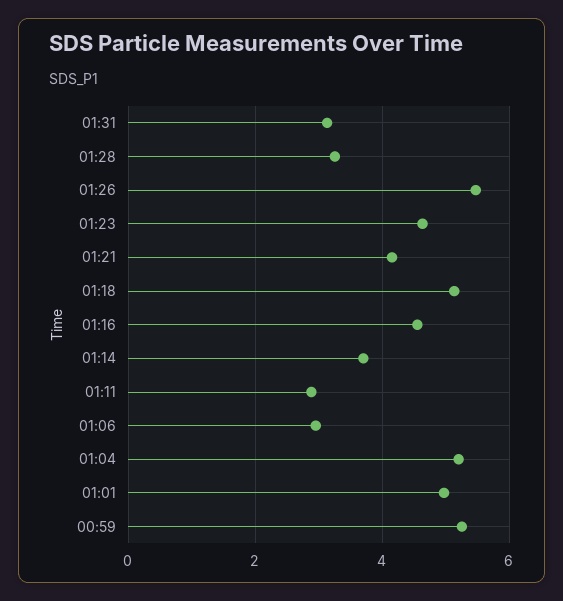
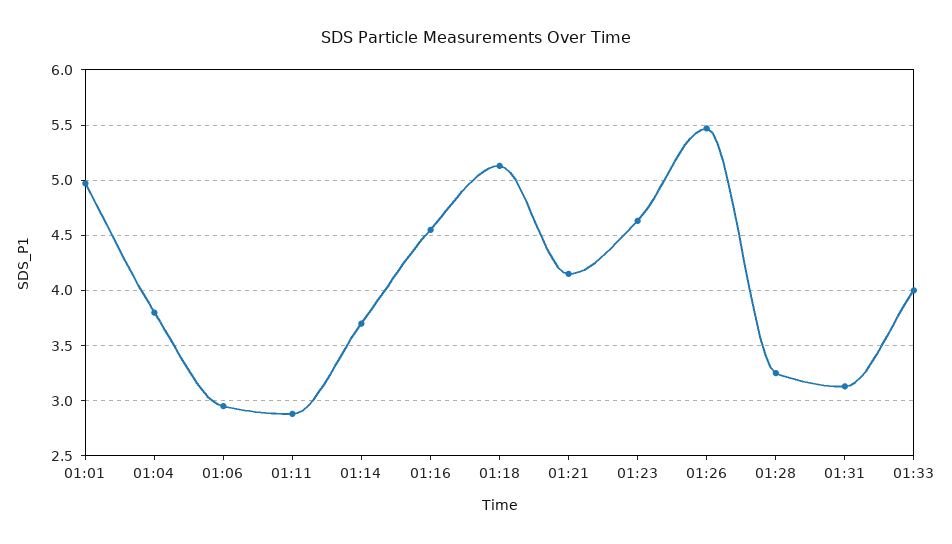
01:04: 5.2 -> 3.8
00:59: 5.2 -> none
01:33: none -> 4

